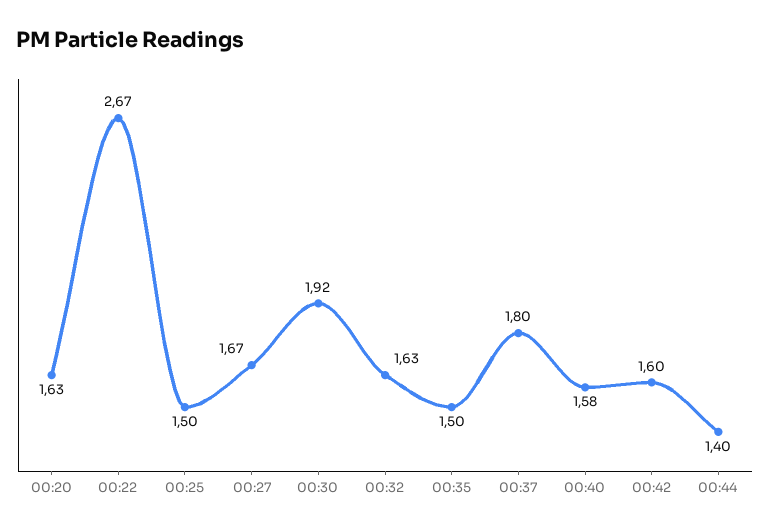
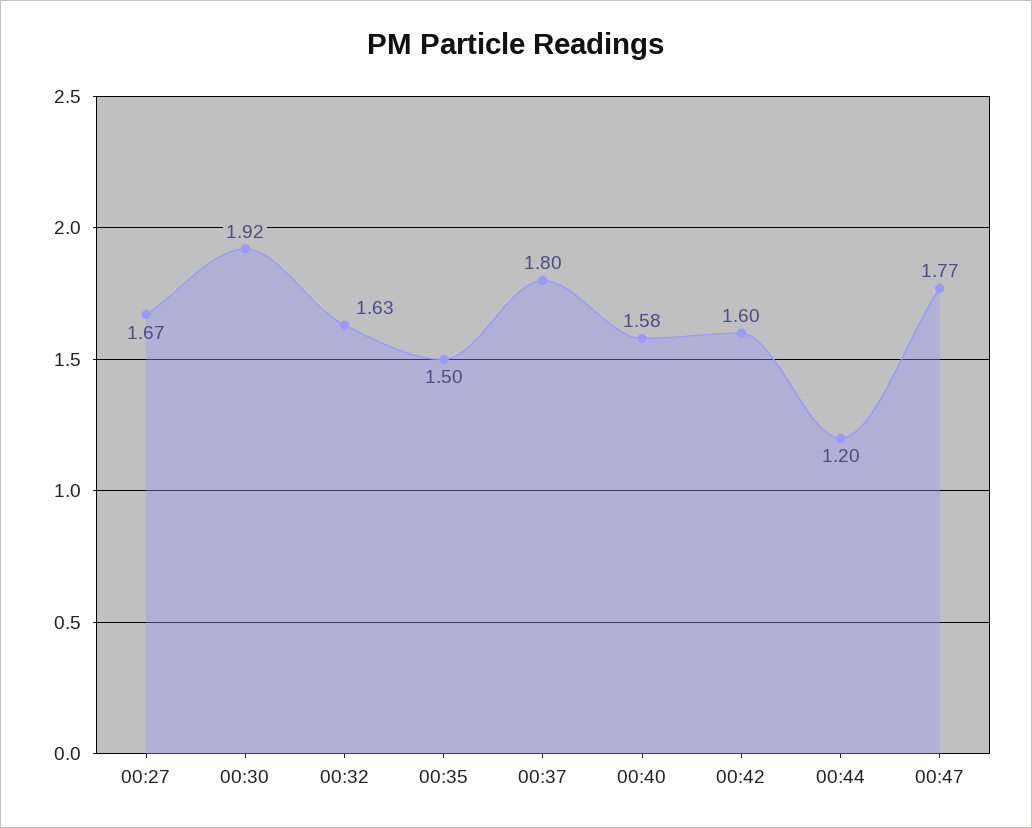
00:20: 1.63 -> none
00:22: 2.67 -> none
00:25: 1.5 -> none
00:44: 1.4 -> 1.2
00:47: none -> 1.77

